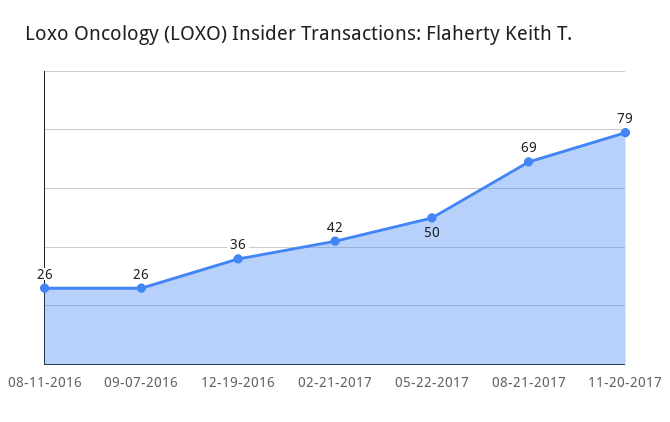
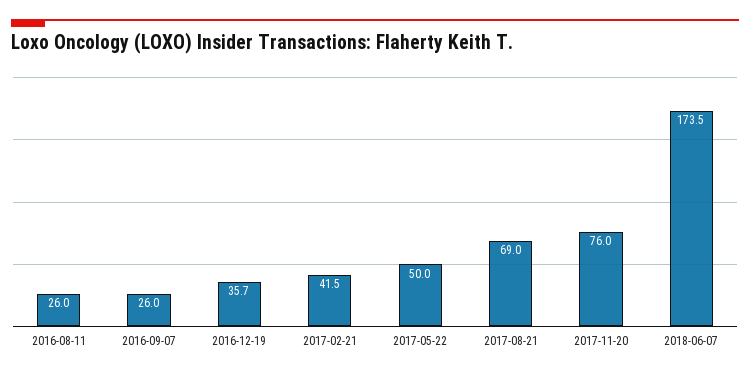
11-20-2017: 79 -> 76
2018-06-07: none -> 173.5

